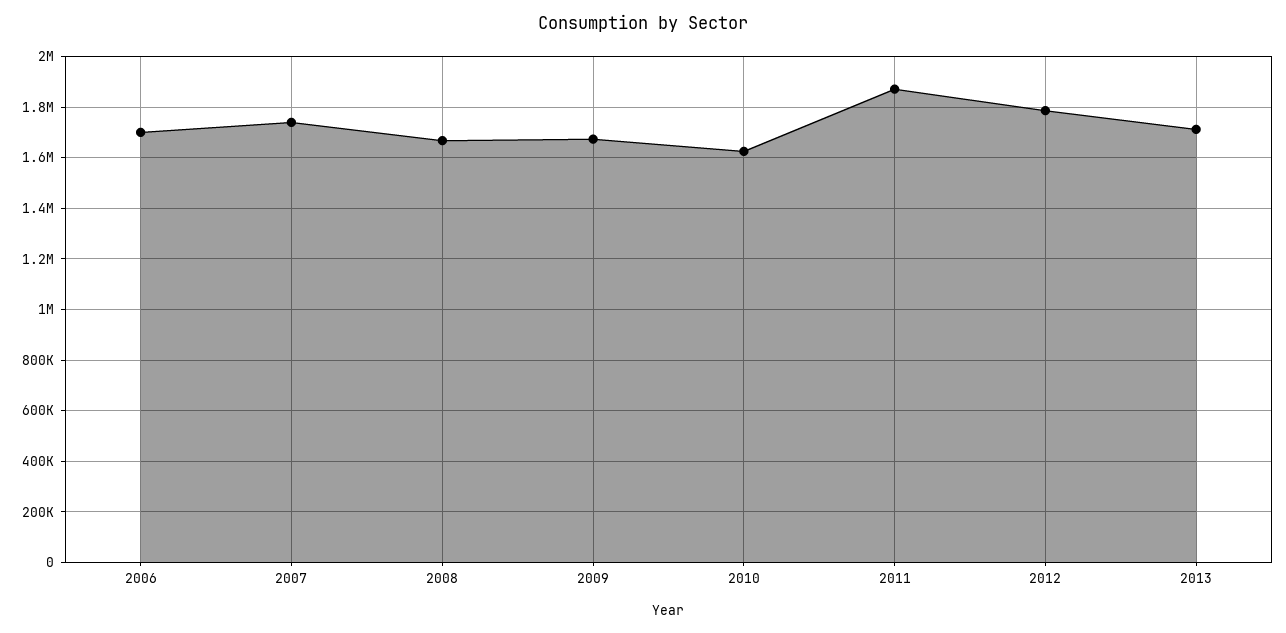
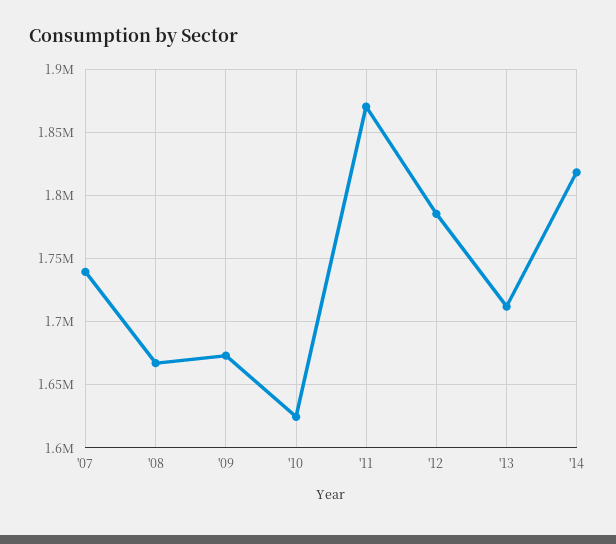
2006: 1700000 -> none
'14: none -> 1820000

